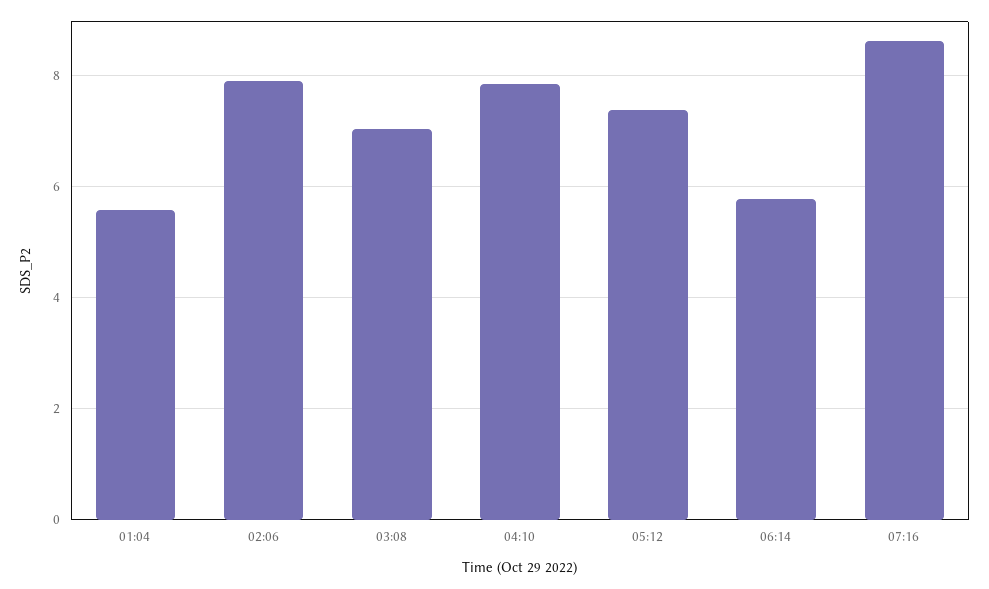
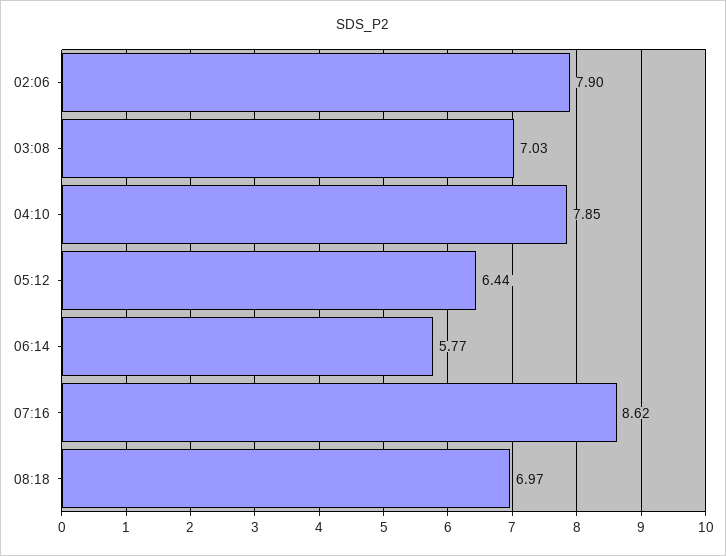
01:04: 5.6 -> none
05:12: 7.4 -> 6.44
08:18: none -> 6.97

